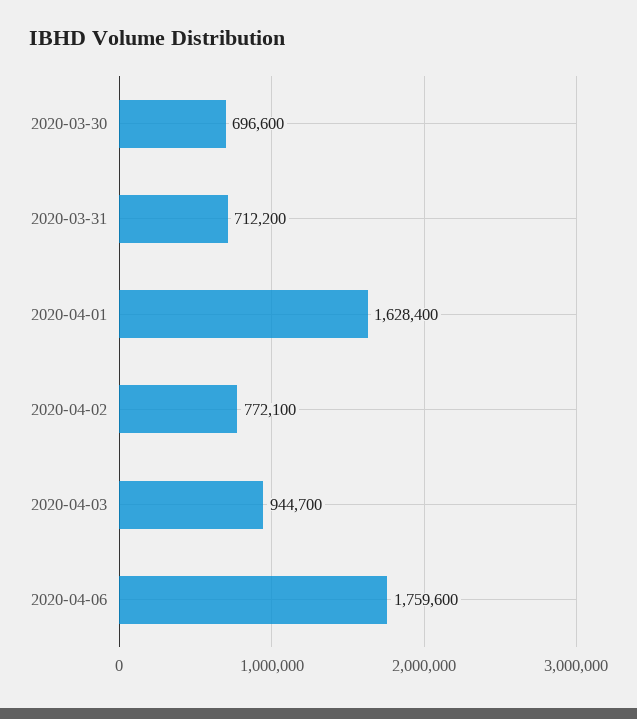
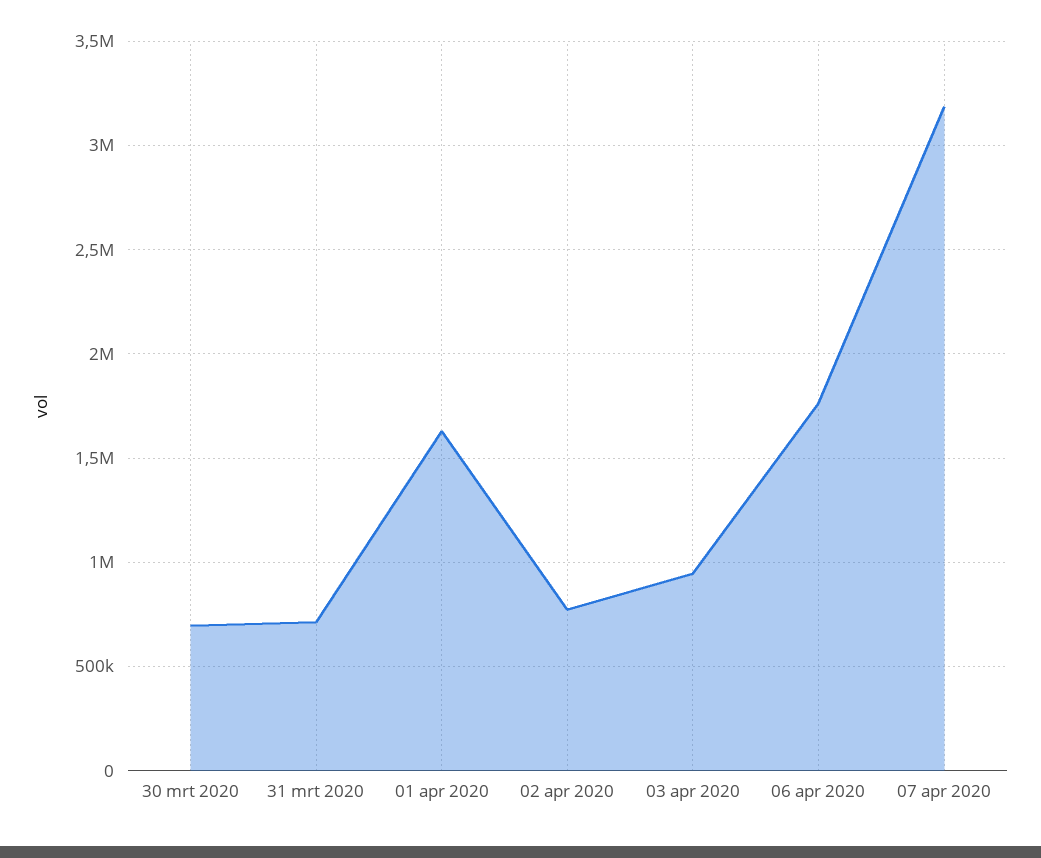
07 apr 2020: none -> 3200000

